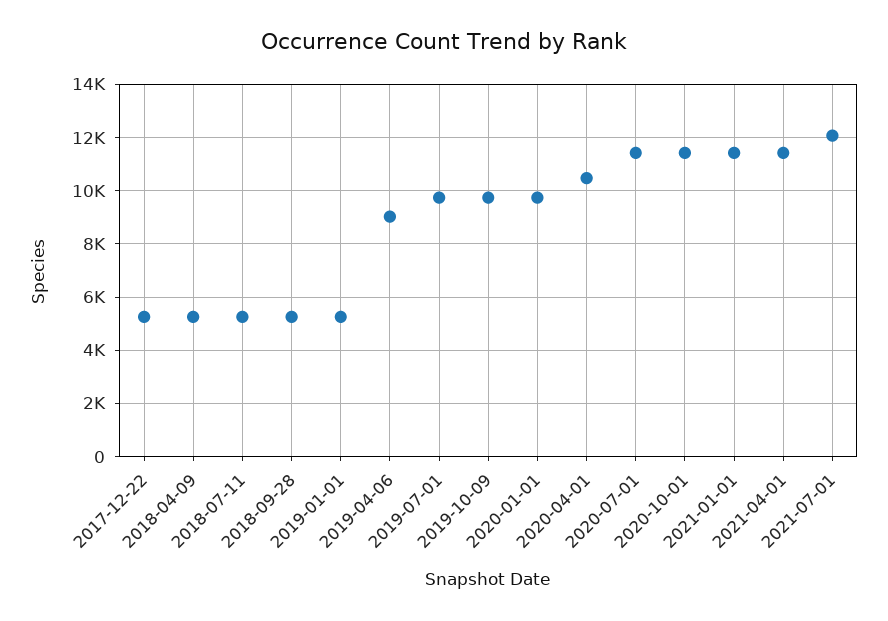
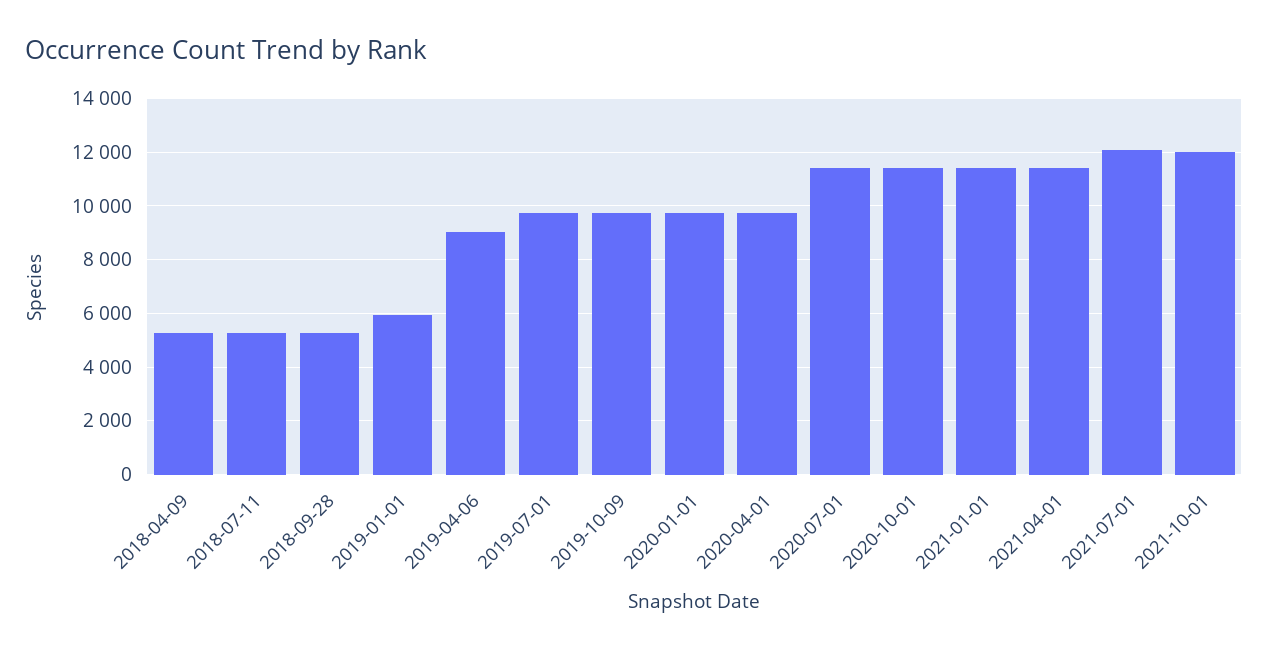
2017-12-22: 5250 -> none
2019-01-01: 5250 -> 6000
2020-04-01: 10500 -> 9750
2021-10-01: none -> 12000

